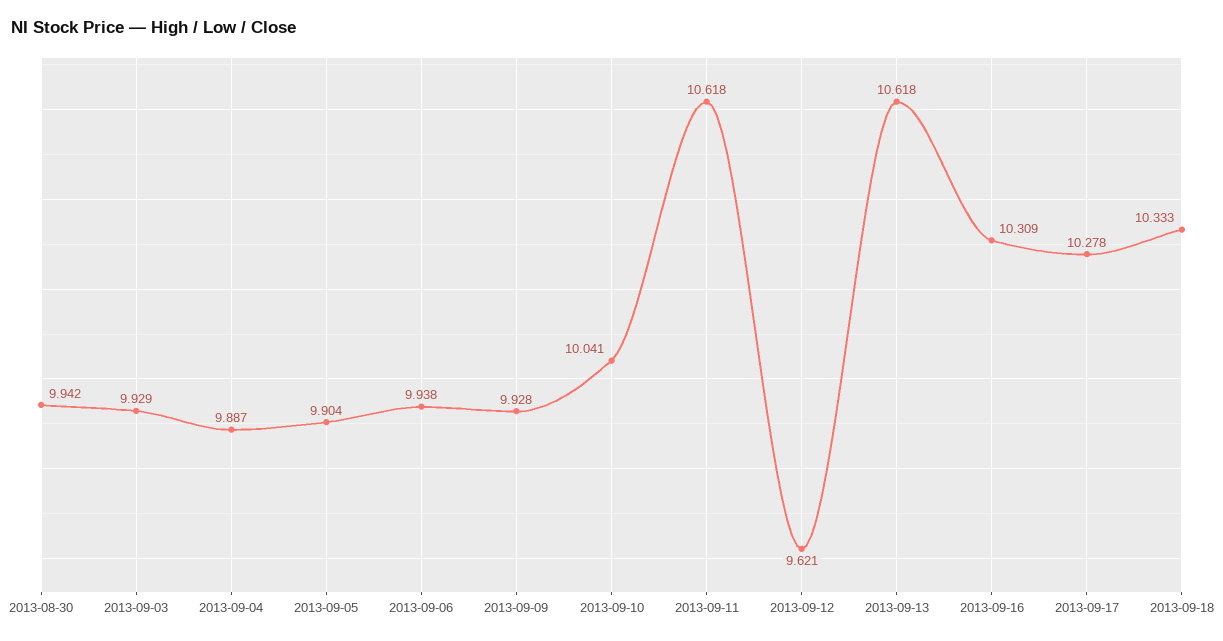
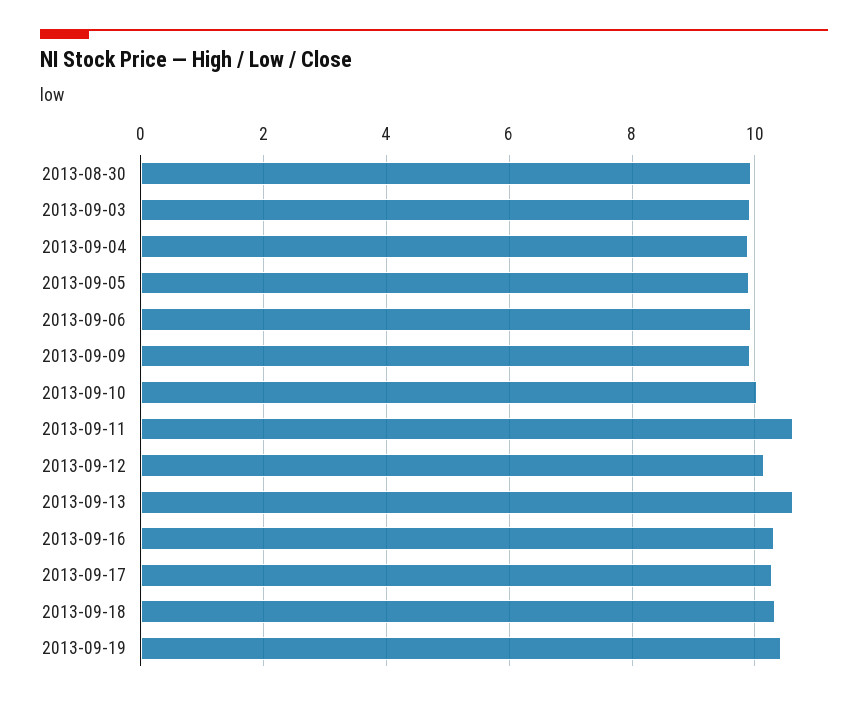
2013-09-12: 9.621 -> 10.2
2013-09-19: none -> 10.4

